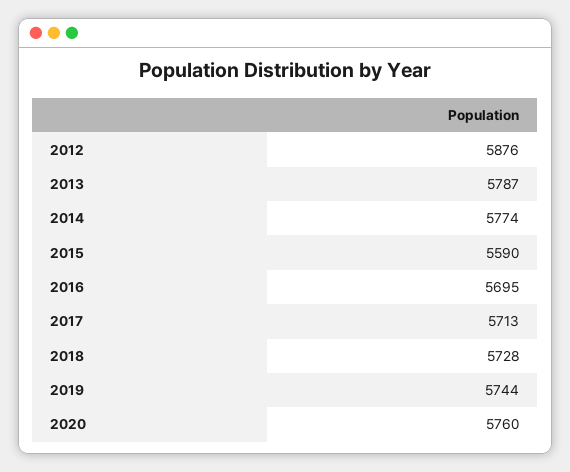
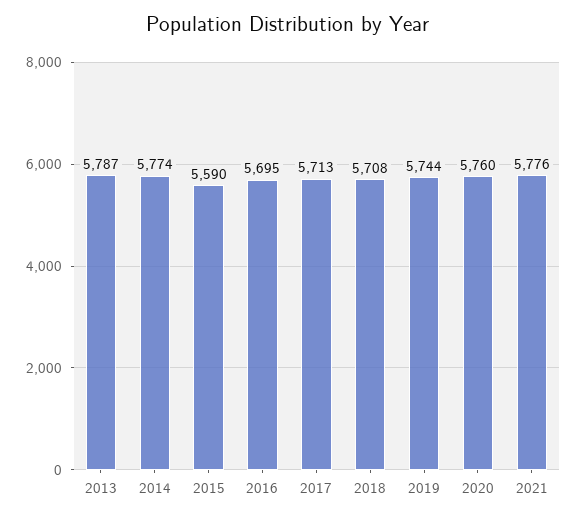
2012: 5876 -> none
2018: 5728 -> 5708
2021: none -> 5776

